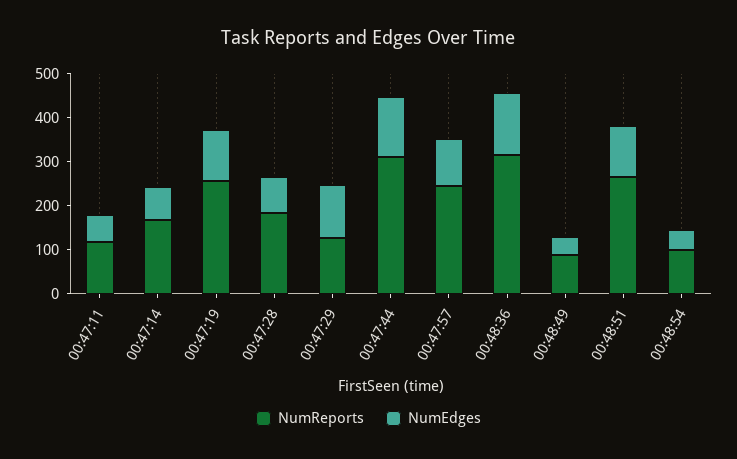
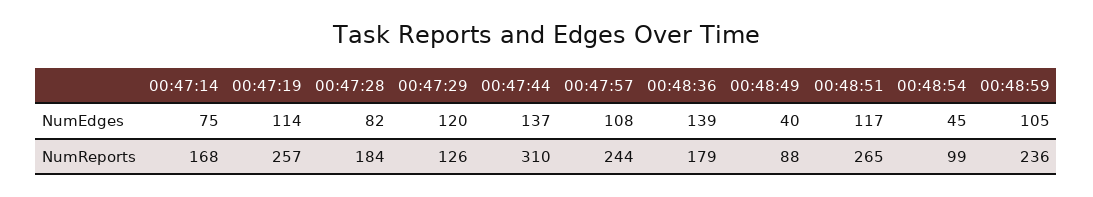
NumReports, 00:47:11: 120 -> none
NumEdges, 00:47:11: 60 -> none
NumReports, 00:48:36: 320 -> 179
NumEdges, 00:48:59: none -> 105
NumReports, 00:48:59: none -> 236

